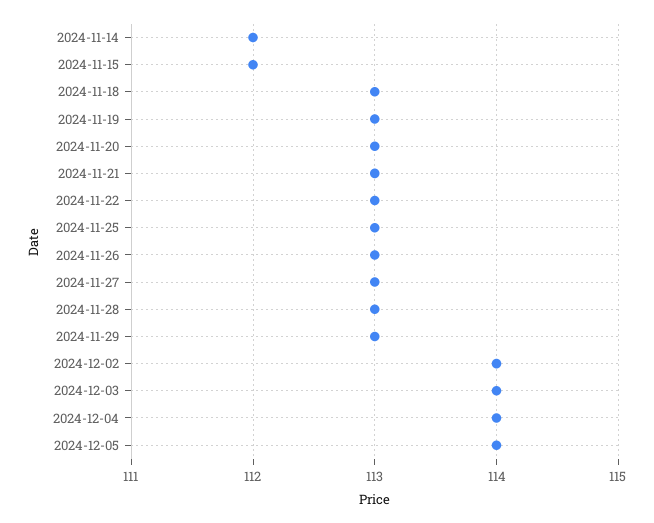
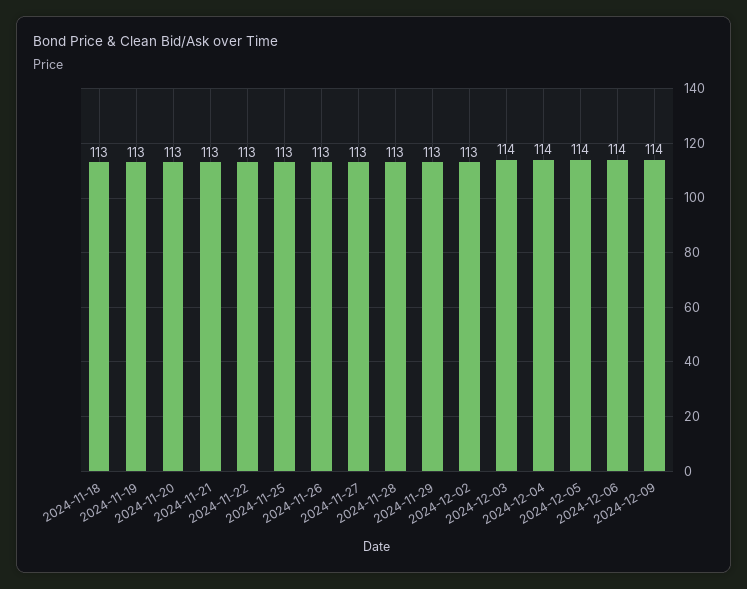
2024-11-14: 112 -> none
2024-11-15: 112 -> none
2024-12-02: 114 -> 113
2024-12-06: none -> 114
2024-12-09: none -> 114

